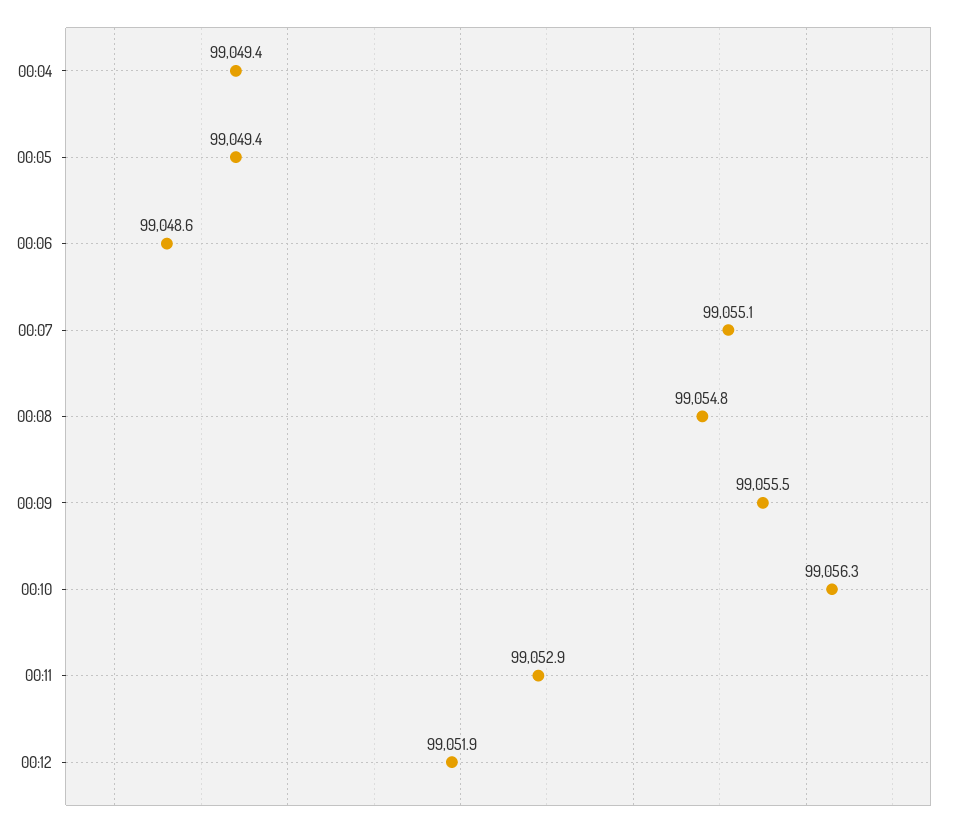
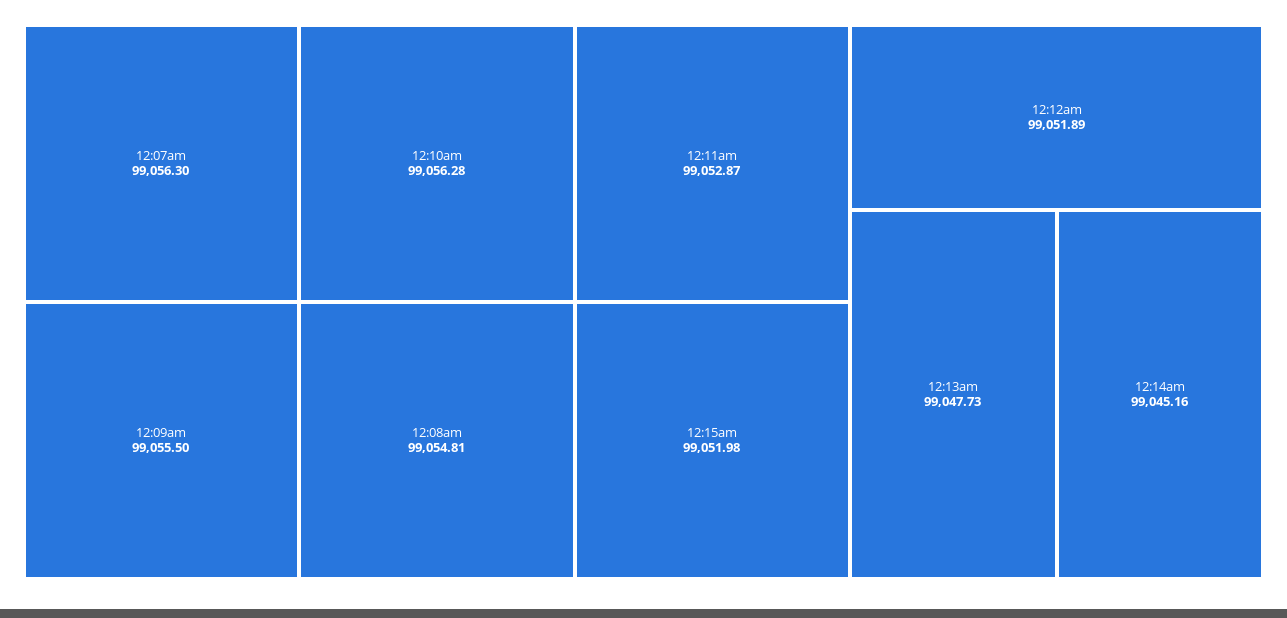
00:04: 99049.4 -> none
00:05: 99049.4 -> none
00:06: 99048.6 -> none
00:07: 99055.1 -> 99056.3
12:15am: none -> 99051.98
12:13am: none -> 99047.73
12:14am: none -> 99045.16

